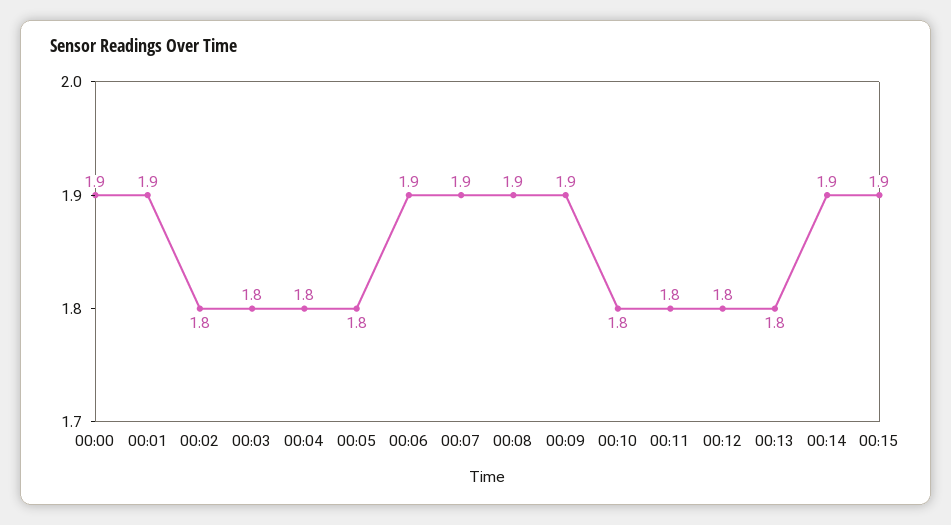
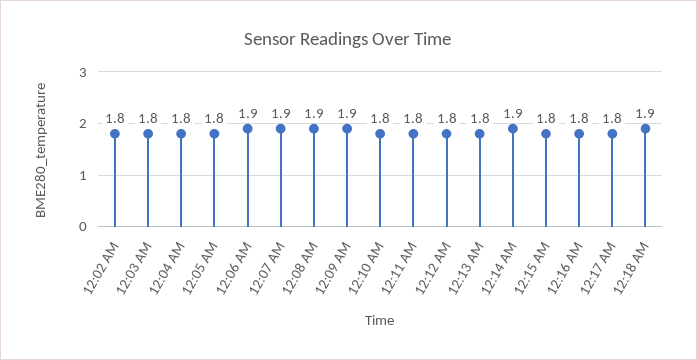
00:00: 1.9 -> none
00:01: 1.9 -> none
00:15: 1.9 -> 1.8
12:16 AM: none -> 1.8
12:17 AM: none -> 1.8
12:18 AM: none -> 1.9

